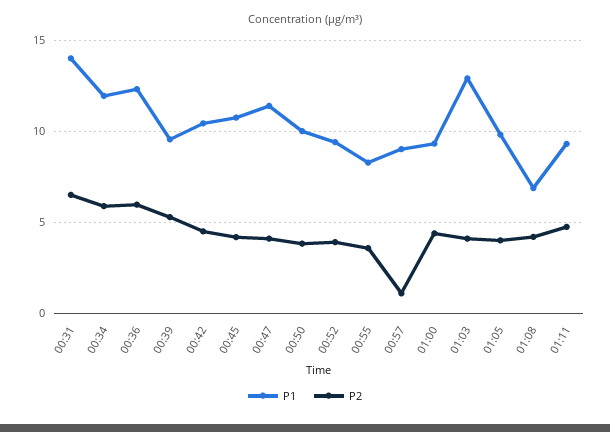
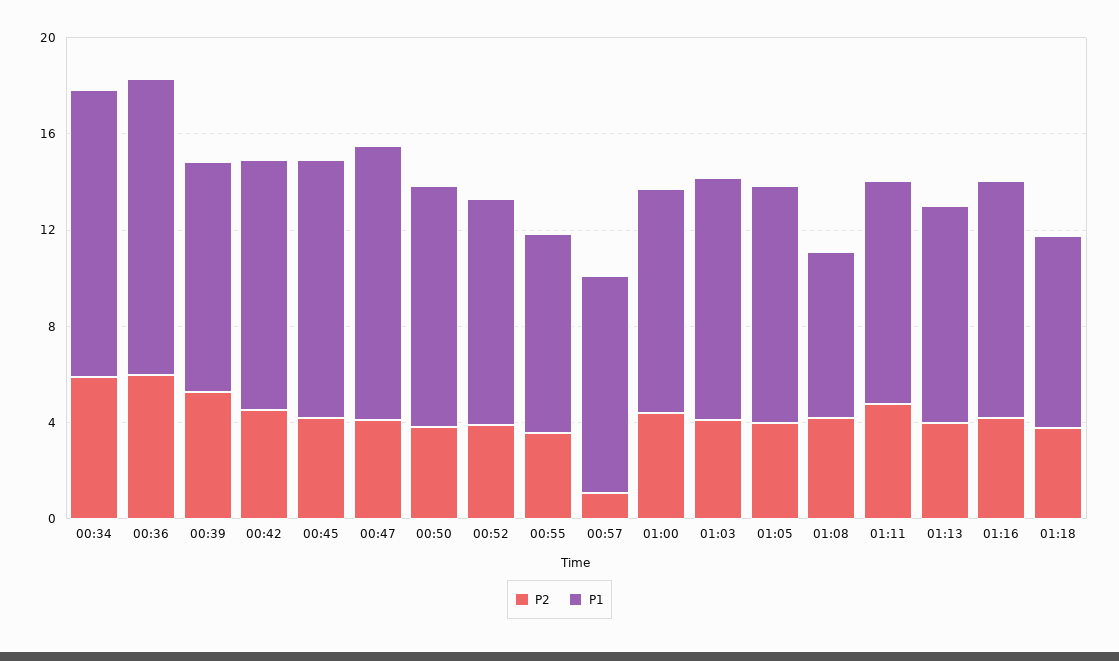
P1, 00:31: 14 -> none
P2, 00:31: 6.5 -> none
P1, 01:03: 13 -> 10
P2, 01:13: none -> 4
P1, 01:13: none -> 9
P2, 01:16: none -> 4
P1, 01:16: none -> 10
P2, 01:18: none -> 4
P1, 01:18: none -> 8

